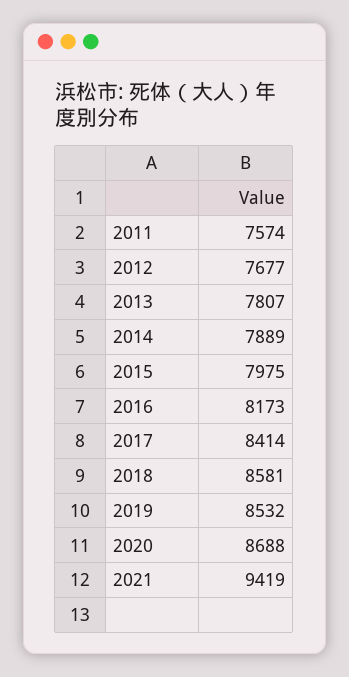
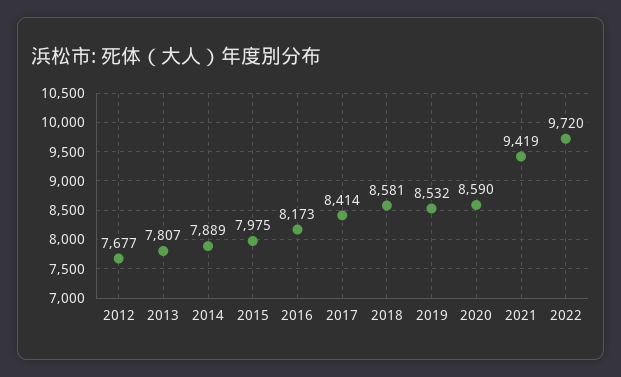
2011: 7574 -> none
2020: 8688 -> 8590
2022: none -> 9720

